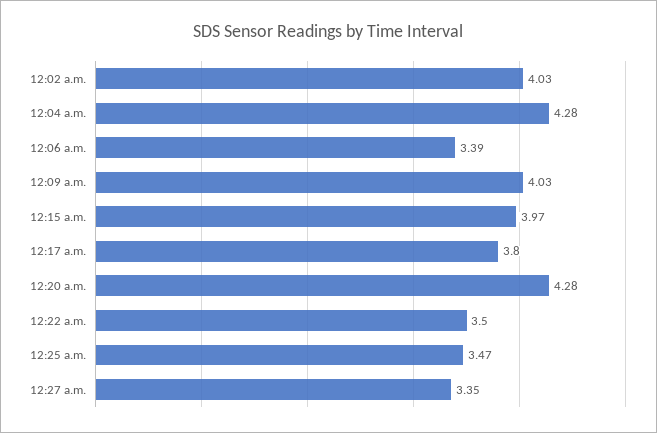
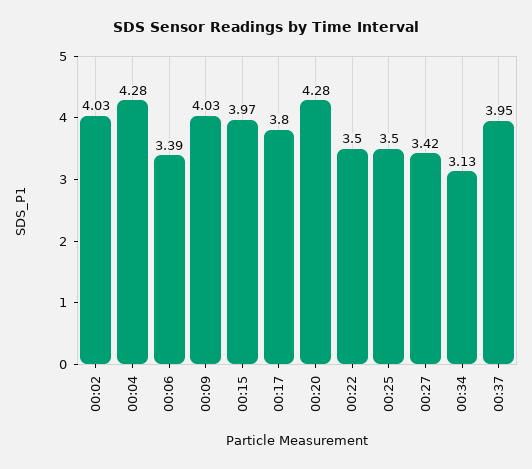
12:25 a.m.: 3.47 -> 3.5
12:27 a.m.: 3.35 -> 3.42
00:34: none -> 3.13
00:37: none -> 3.95

